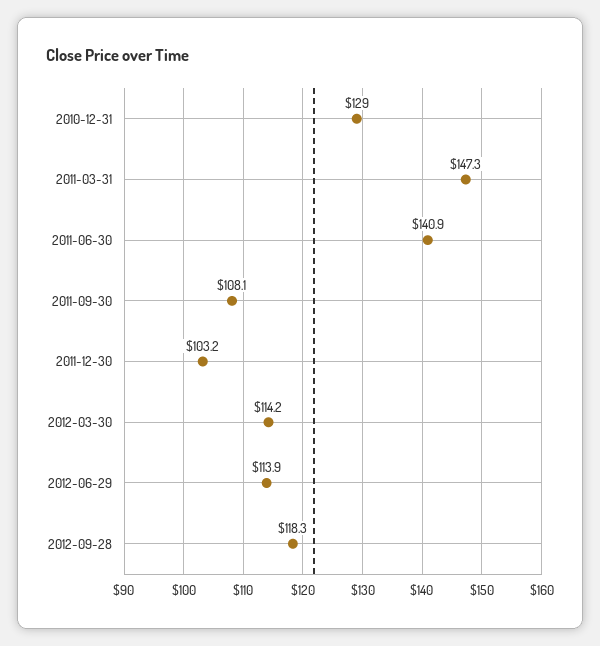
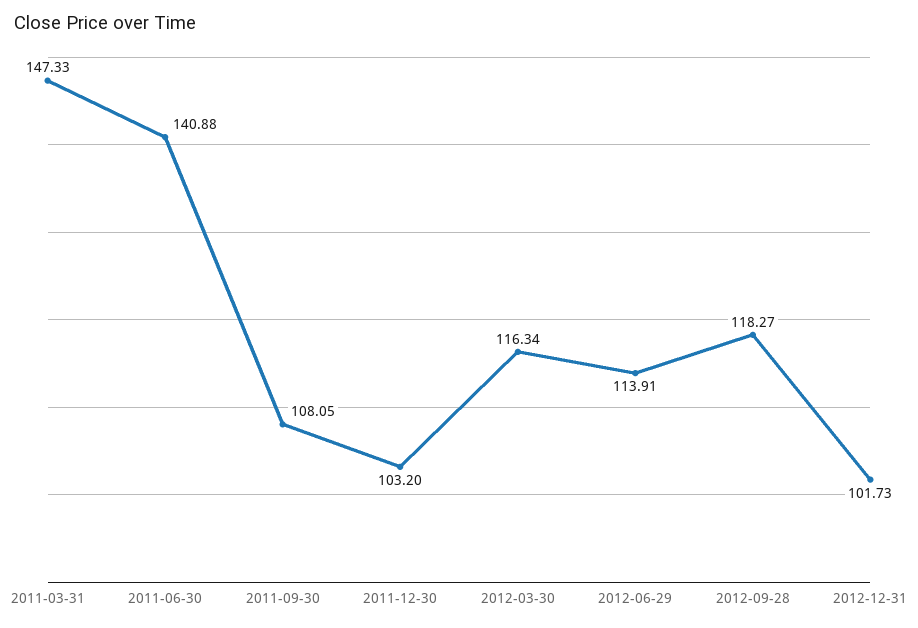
2010-12-31: 129 -> none
2012-03-30: 114.2 -> 116.34
2012-12-31: none -> 101.73

